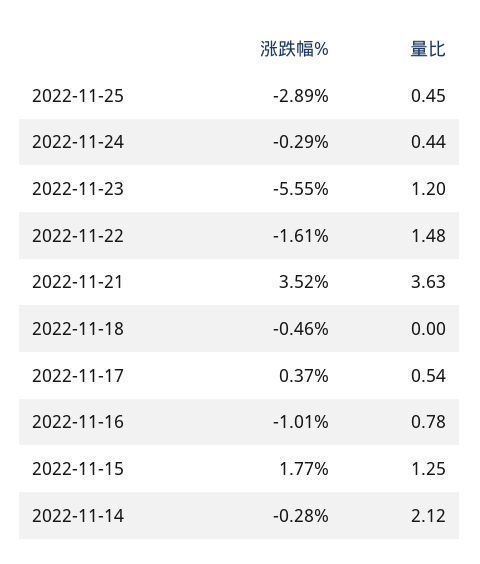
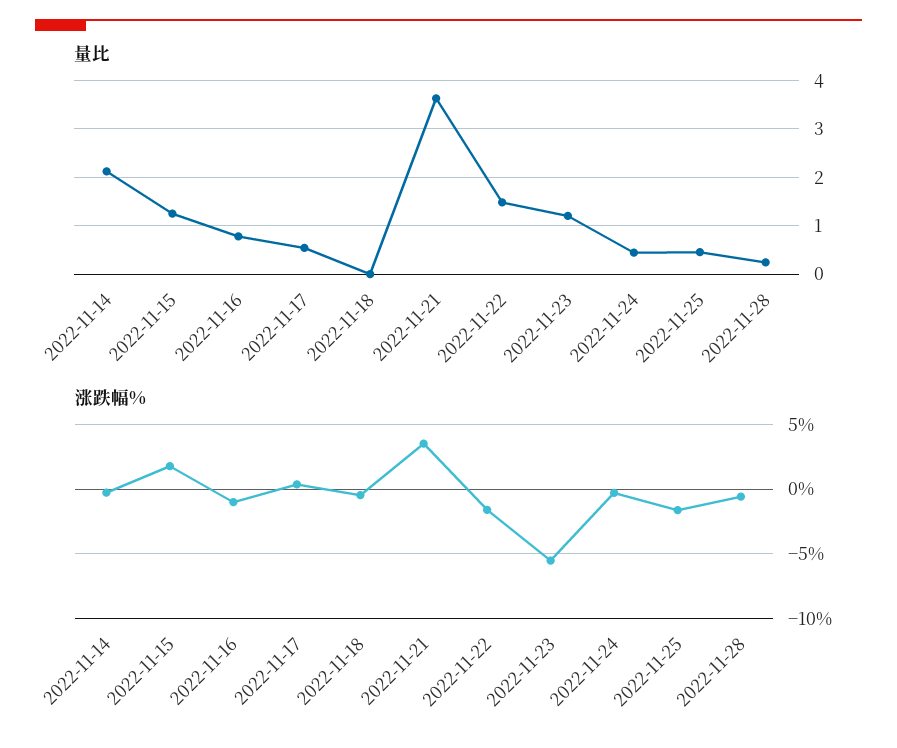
涨跌幅%, 2022-11-25: -2.89 -> -1.5
量比, 2022-11-28: none -> 0.2
涨跌幅%, 2022-11-28: none -> -0.5

